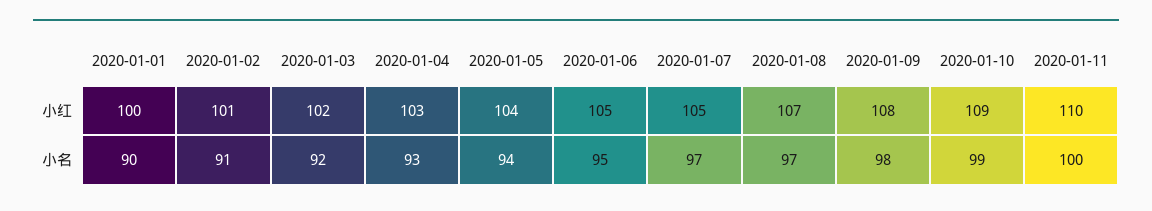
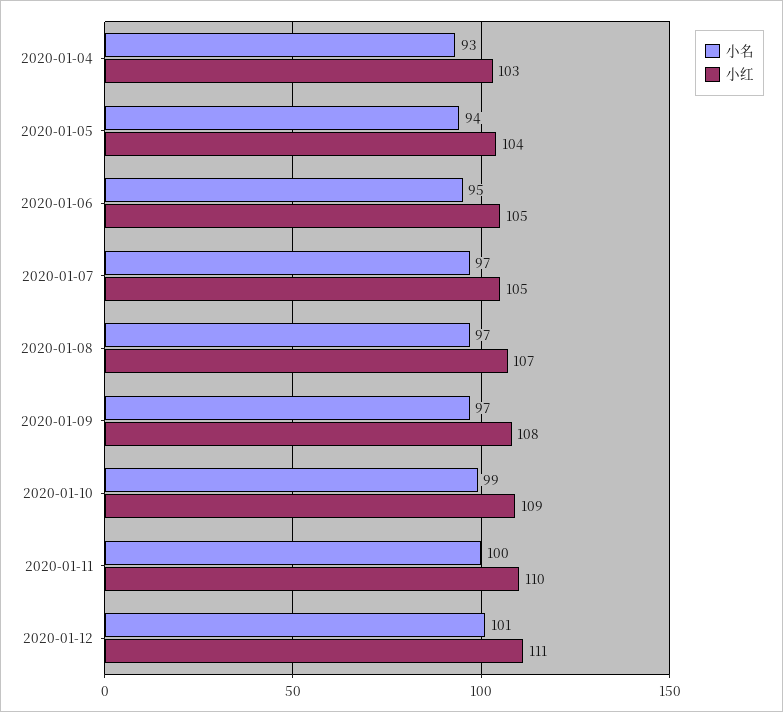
小红, 2020-01-01: 100 -> none
小红, 2020-01-02: 101 -> none
小红, 2020-01-03: 102 -> none
小名, 2020-01-01: 90 -> none
小名, 2020-01-02: 91 -> none
小名, 2020-01-03: 92 -> none
小名, 2020-01-09: 98 -> 97
小名, 2020-01-12: none -> 101
小红, 2020-01-12: none -> 111

